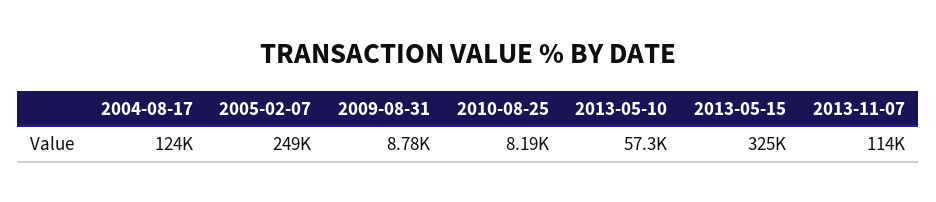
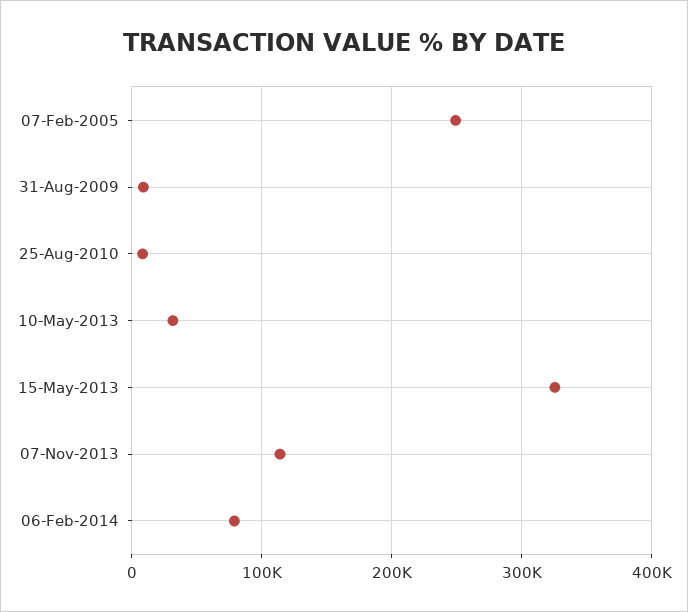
2004-08-17: 124000 -> none
2013-05-10: 57300 -> 30000
06-Feb-2014: none -> 80000

